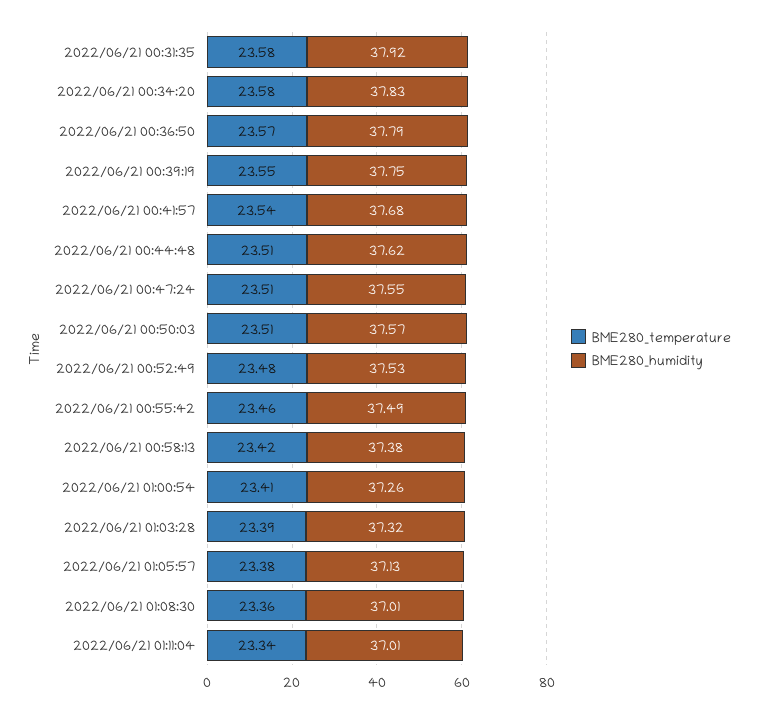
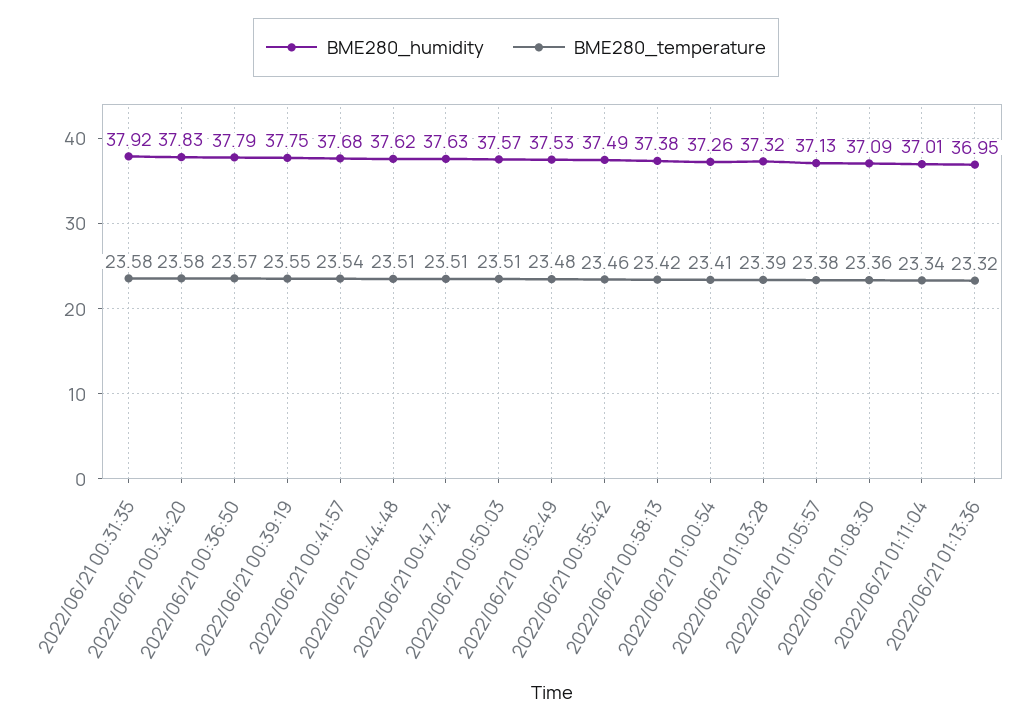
BME280_humidity, 2022/06/21 00:47:24: 37.55 -> 37.63
BME280_humidity, 2022/06/21 01:08:30: 37.01 -> 37.09
BME280_humidity, 2022/06/21 01:13:36: none -> 36.95
BME280_temperature, 2022/06/21 01:13:36: none -> 23.32

